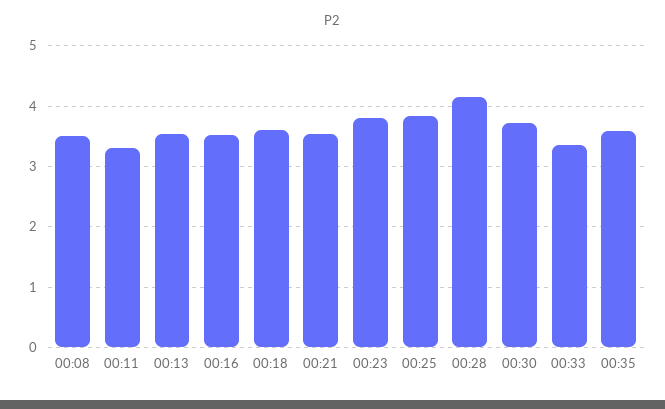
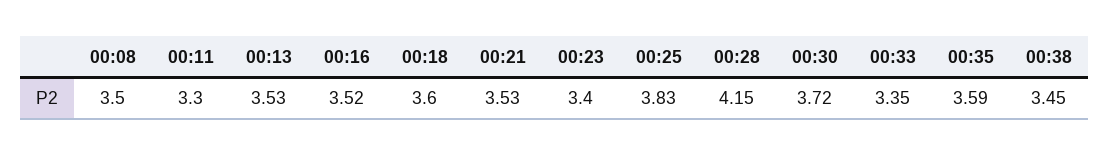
00:23: 3.8 -> 3.4
00:38: none -> 3.45

